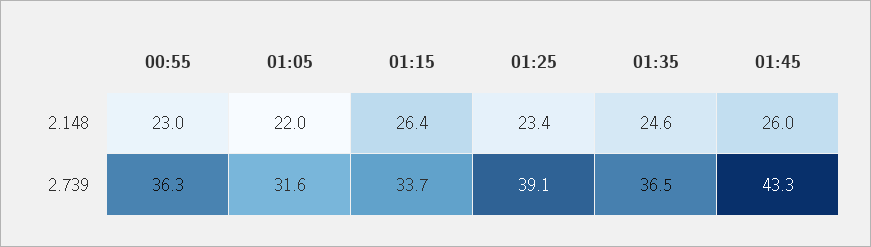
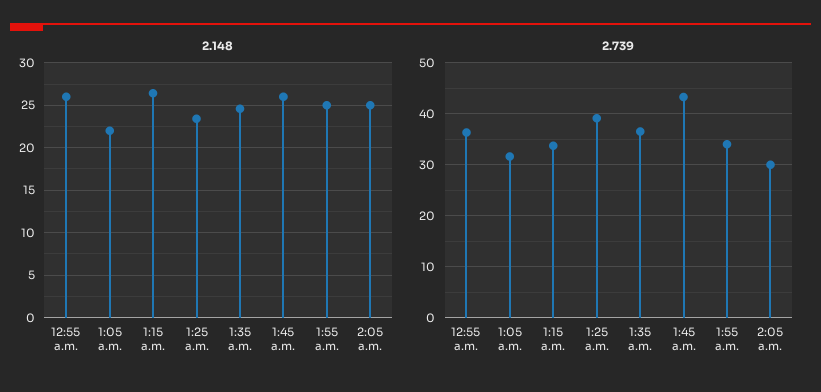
2.148, 00:55: 23 -> 26
2.148, 1:55 a.m.: none -> 25
2.148, 2:05 a.m.: none -> 25
2.739, 1:55 a.m.: none -> 34
2.739, 2:05 a.m.: none -> 30

